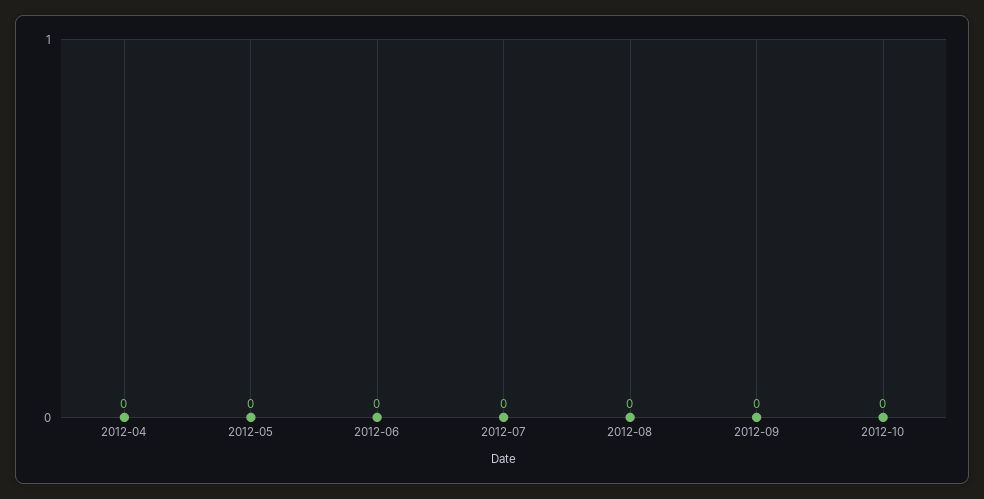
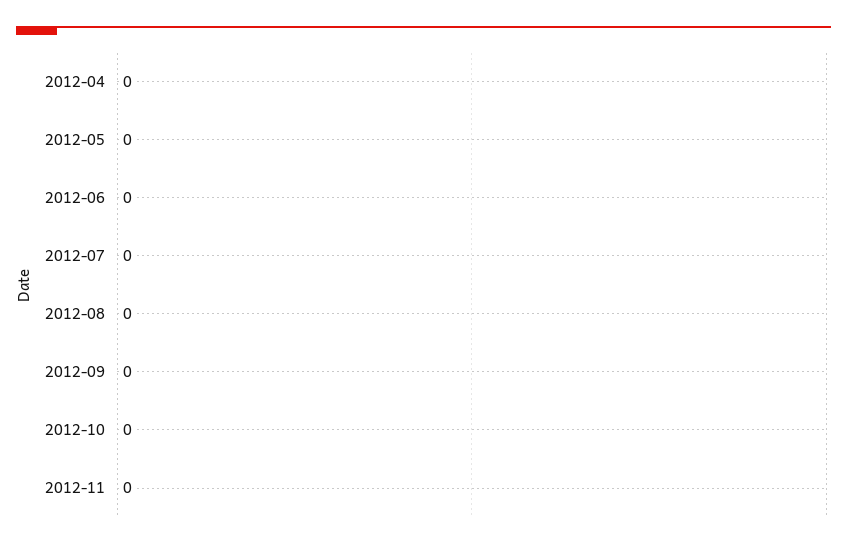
2012-11: none -> 0

